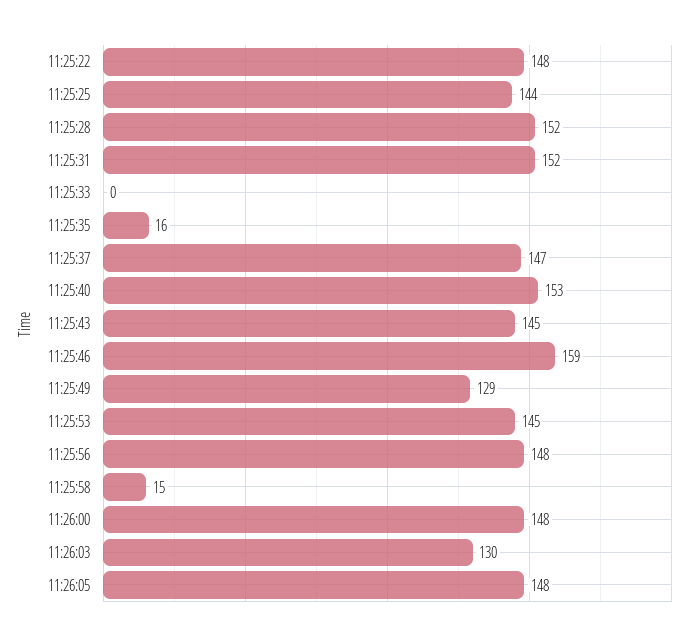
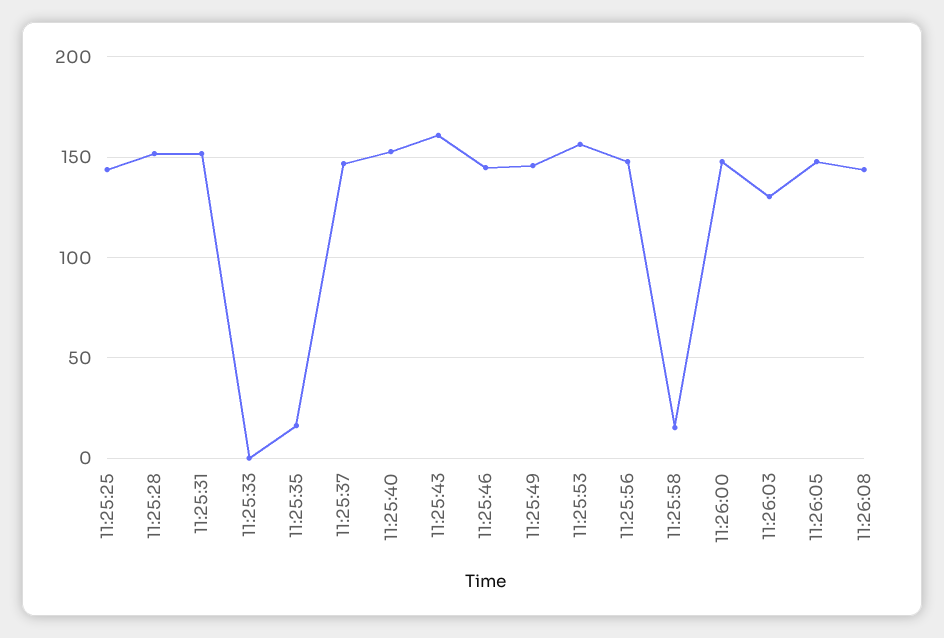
11:25:22: 148 -> none
11:25:43: 145 -> 160
11:25:46: 159 -> 145
11:25:49: 129 -> 145
11:25:53: 145 -> 155
11:26:08: none -> 145

